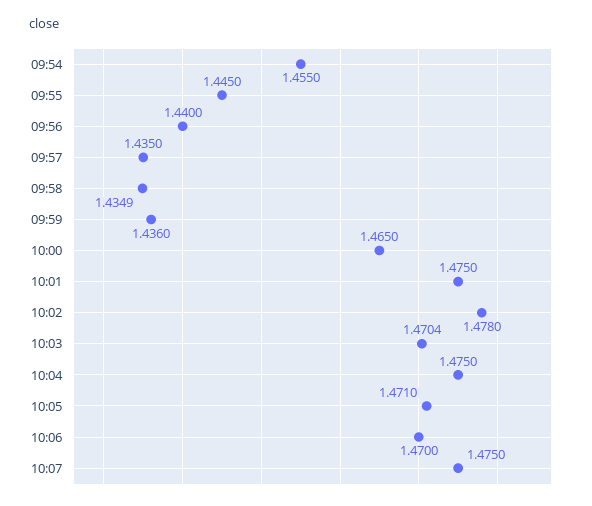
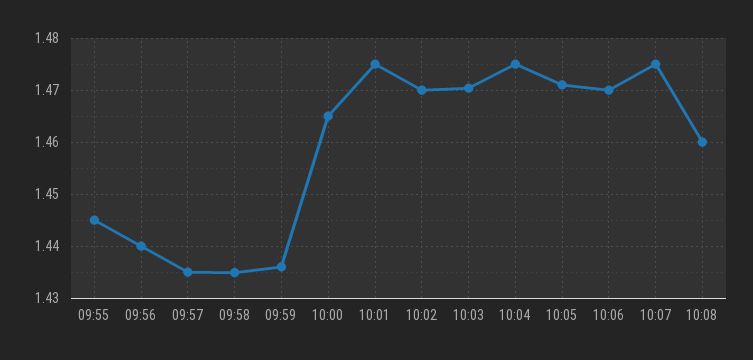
09:54: 1.455 -> none
10:02: 1.478 -> 1.47
10:08: none -> 1.46

